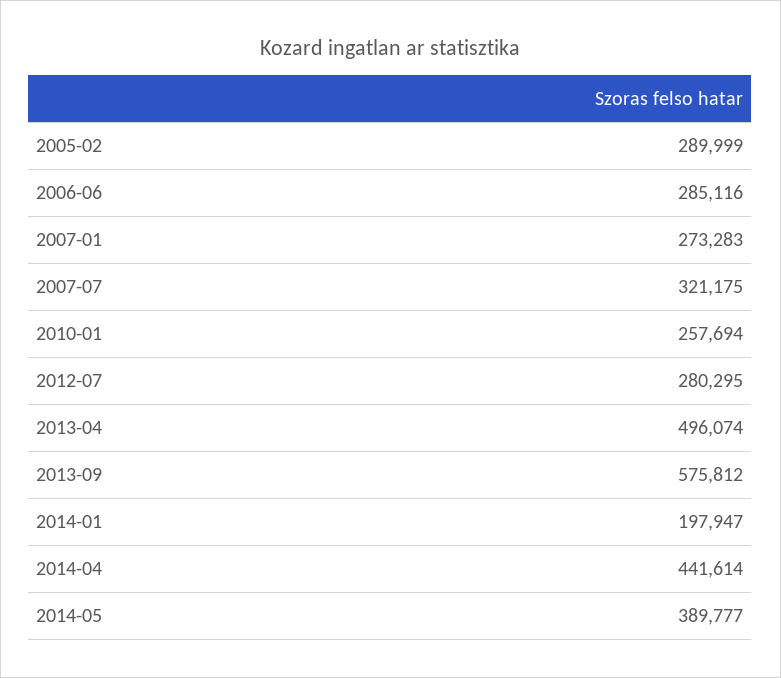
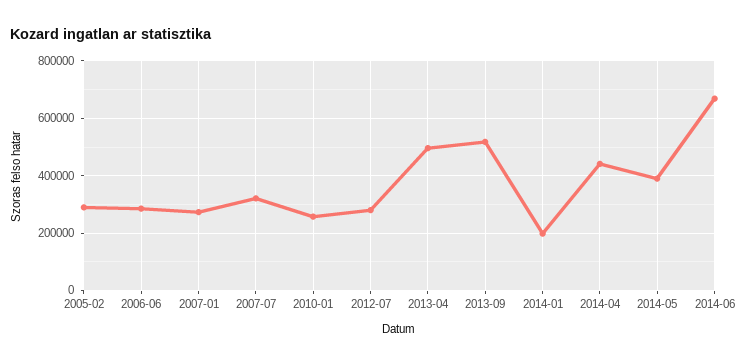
2013-09: 575812 -> 525000
2014-06: none -> 675000

